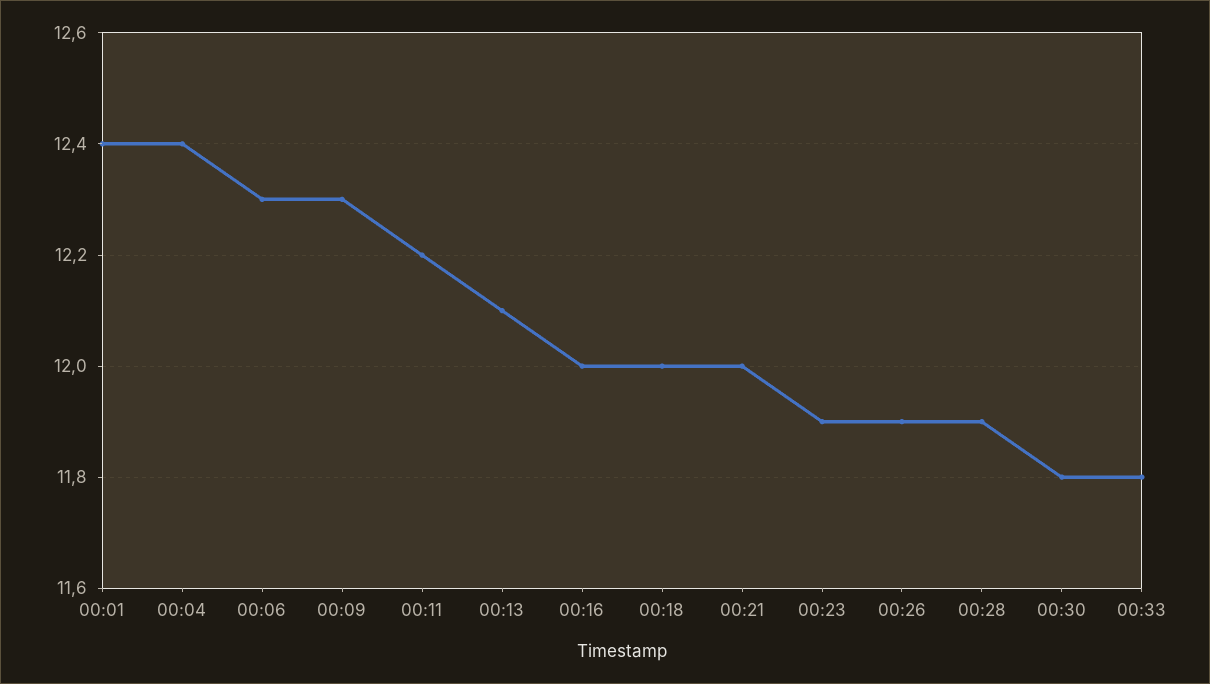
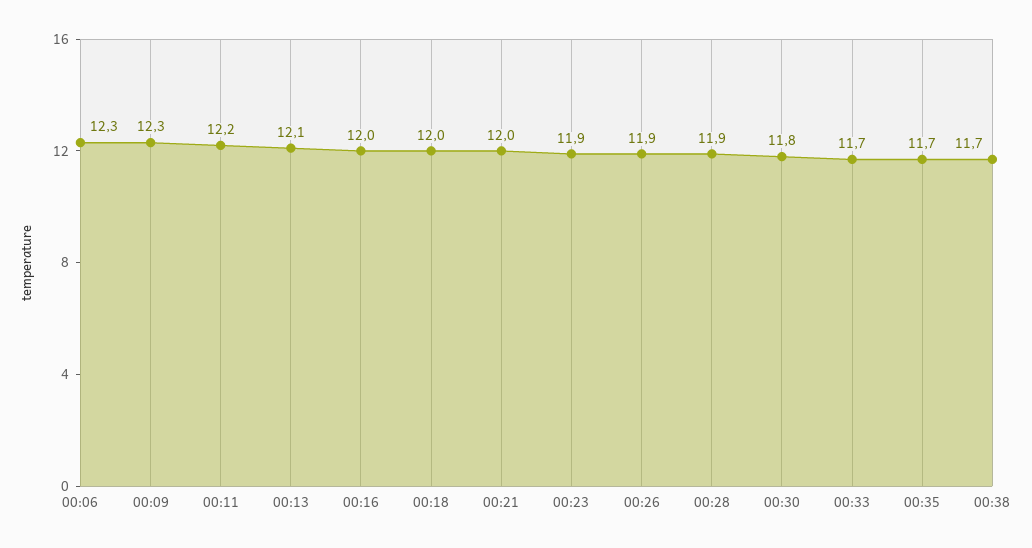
00:01: 12.4 -> none
00:04: 12.4 -> none
00:33: 11.8 -> 11.7
00:35: none -> 11.7
00:38: none -> 11.7

